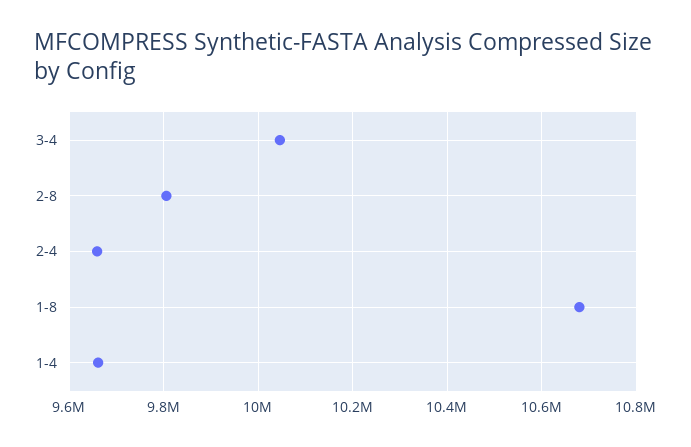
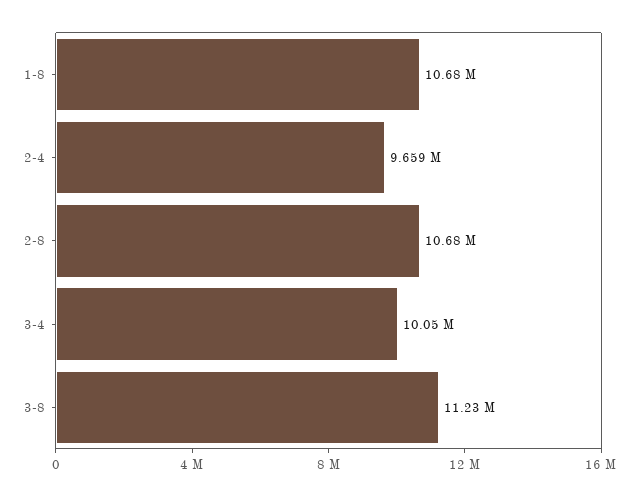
2-8: 9800000 -> 10680000
1-4: 9660000 -> none
3-8: none -> 11230000

